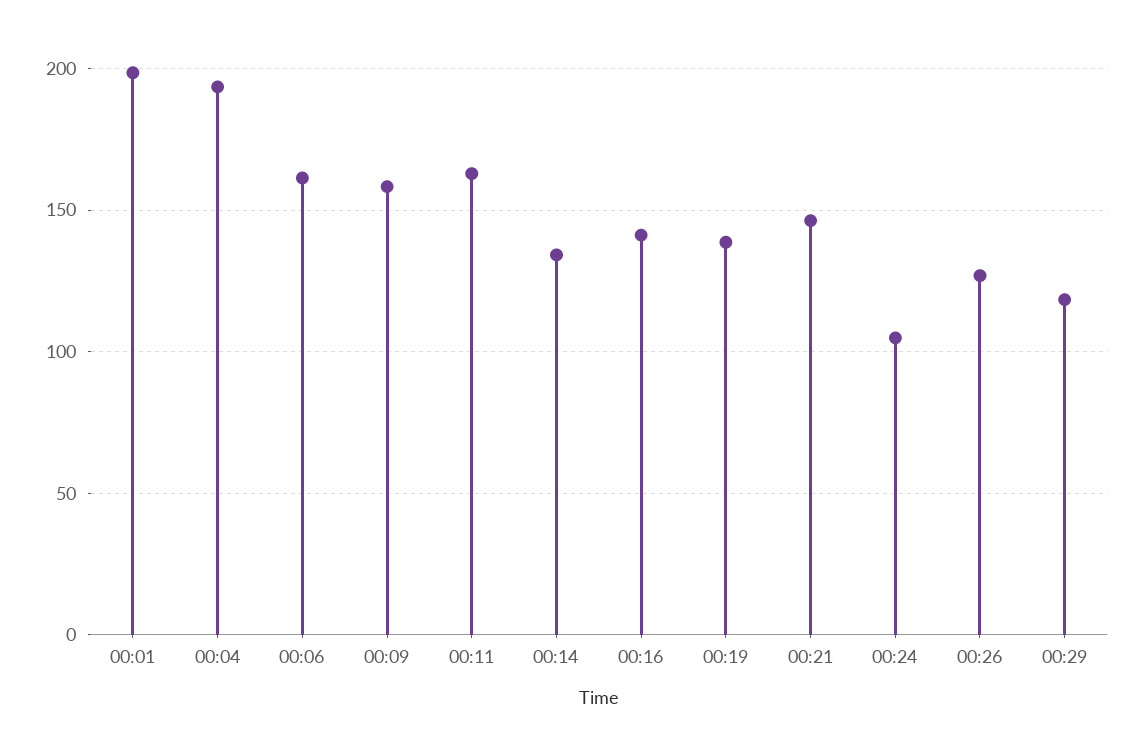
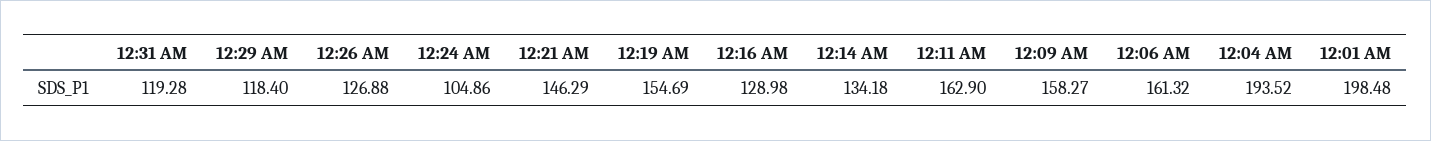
00:16: 140 -> 128.98
00:19: 140 -> 154.69
12:31 AM: none -> 119.28

